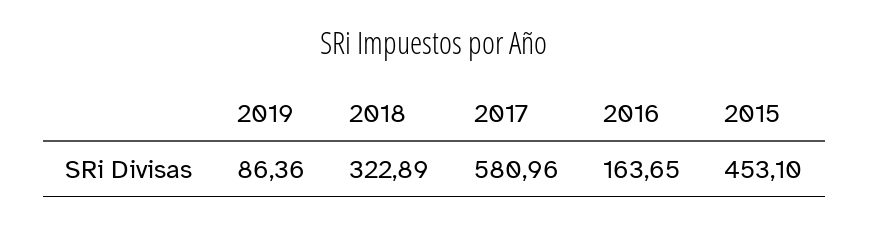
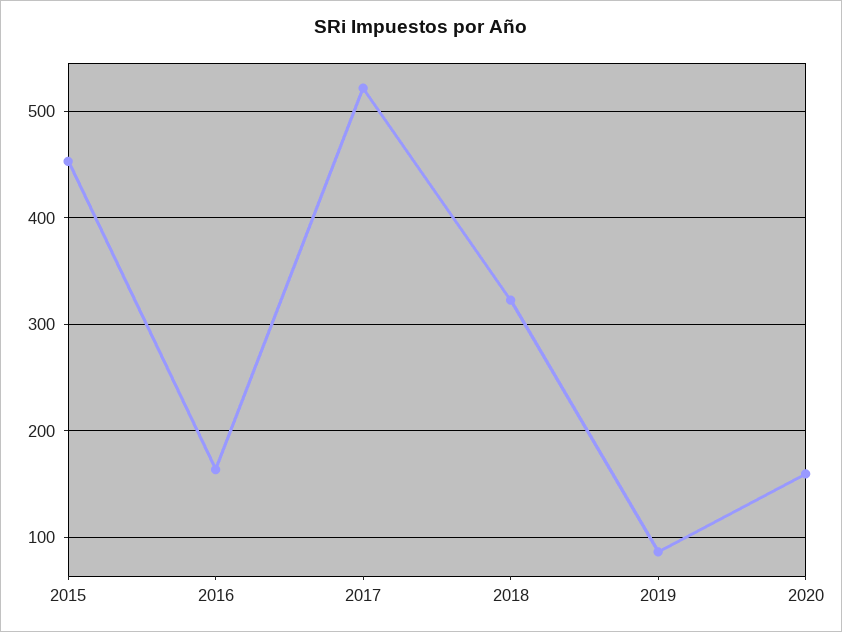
2017: 580.96 -> 520
2020: none -> 160

